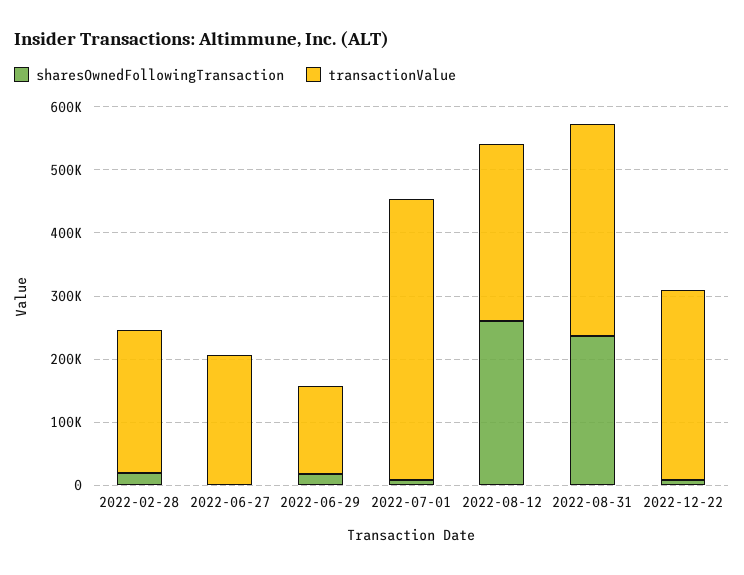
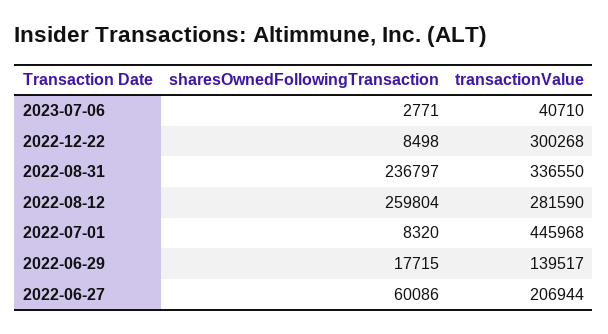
sharesOwnedFollowingTransaction, 2022-02-28: 20000 -> none
transactionValue, 2022-02-28: 220000 -> none
sharesOwnedFollowingTransaction, 2022-06-27: 0 -> 60086
sharesOwnedFollowingTransaction, 2023-07-06: none -> 2771
transactionValue, 2023-07-06: none -> 40710

